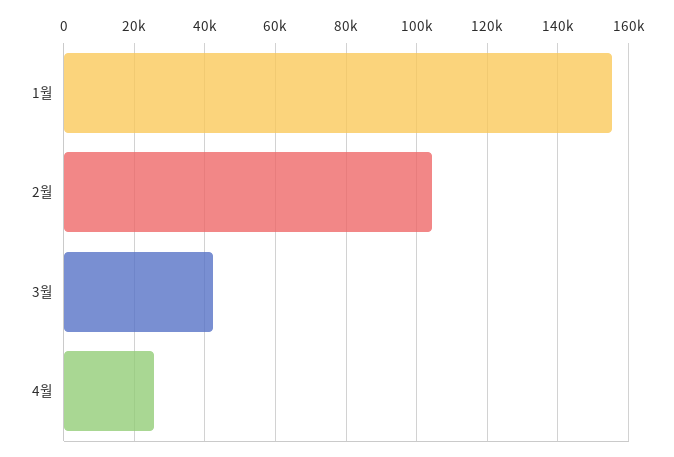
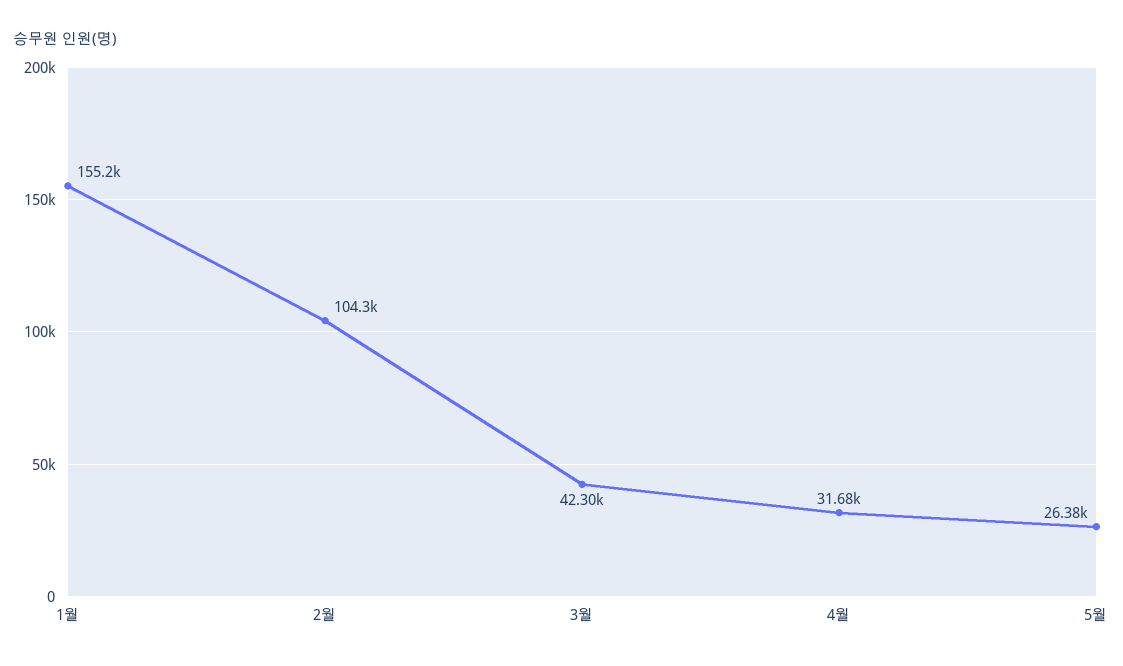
4월: 26000 -> 31680
5월: none -> 26380

